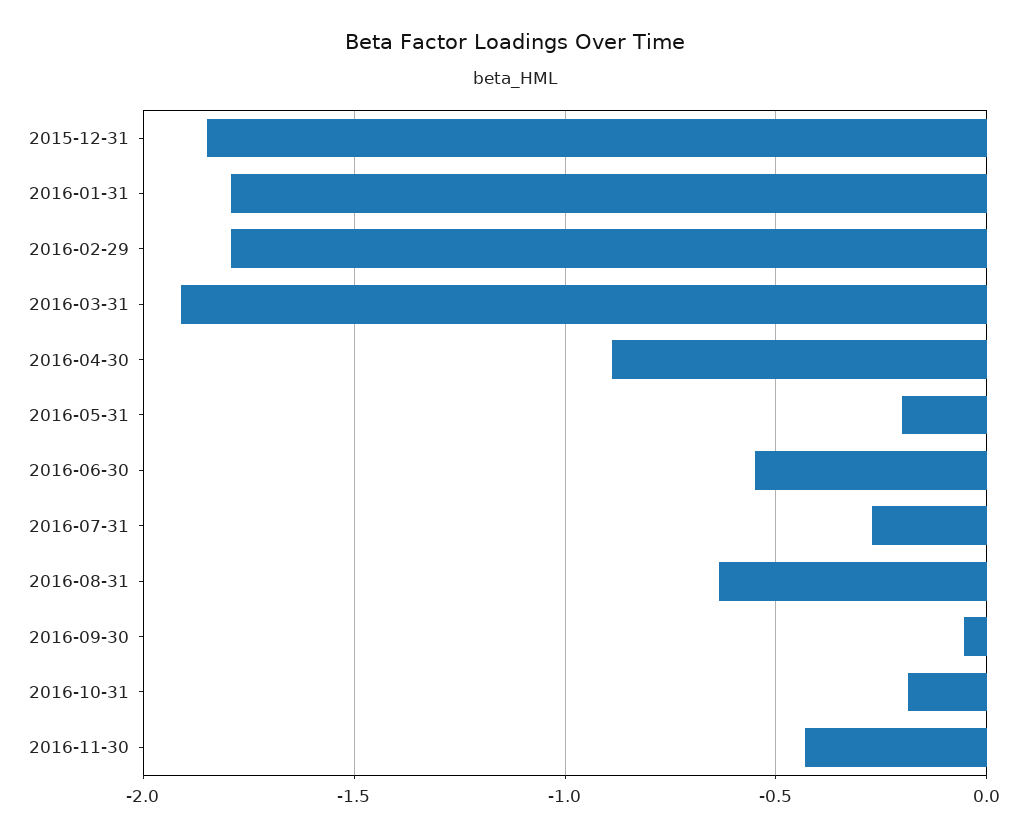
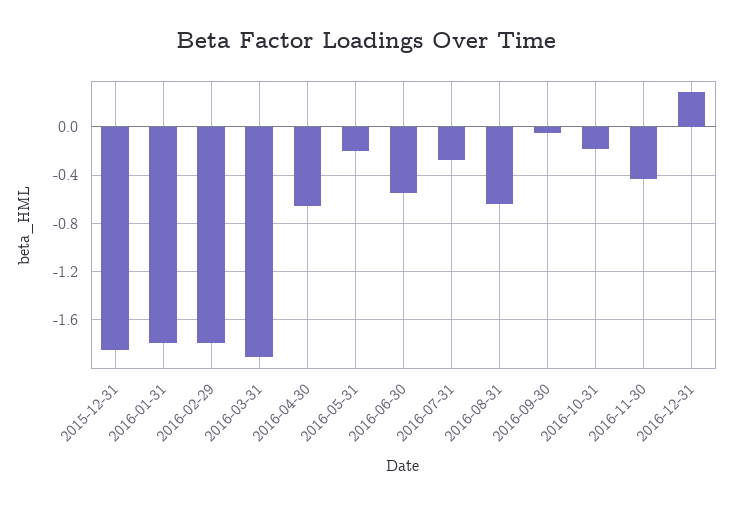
2016-04-30: -0.9 -> -0.65
2016-12-31: none -> 0.3

